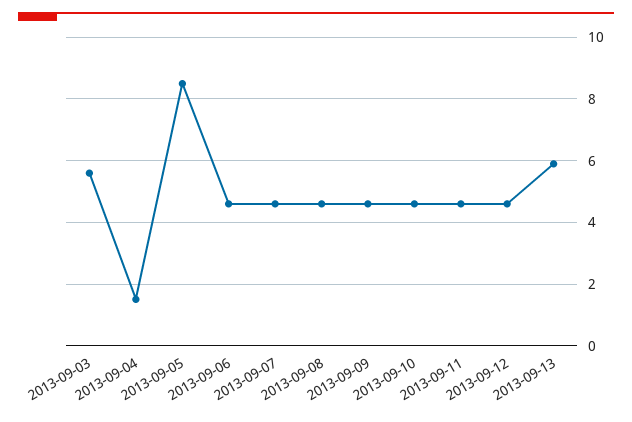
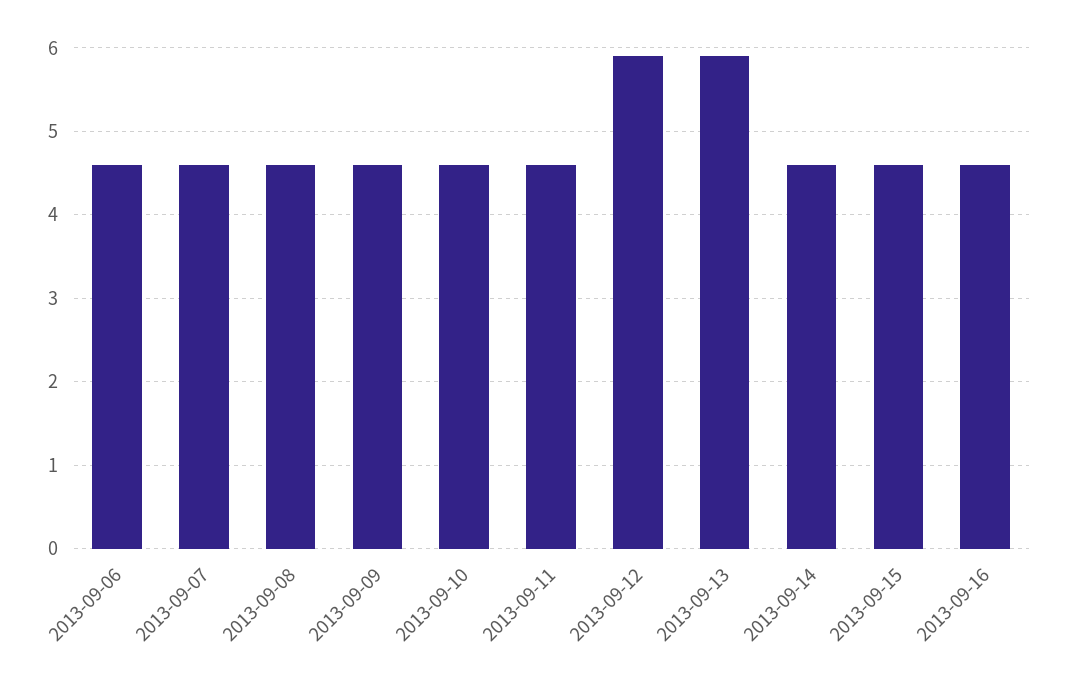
2013-09-03: 5.5 -> none
2013-09-04: 1.5 -> none
2013-09-05: 8.5 -> none
2013-09-12: 4.5 -> 5.9
2013-09-14: none -> 4.6
2013-09-15: none -> 4.6
2013-09-16: none -> 4.6

